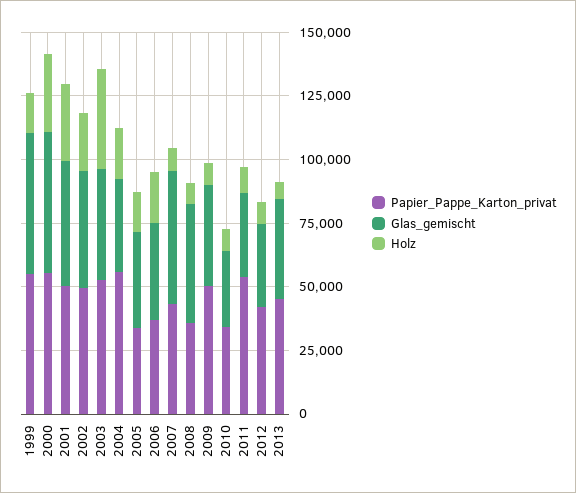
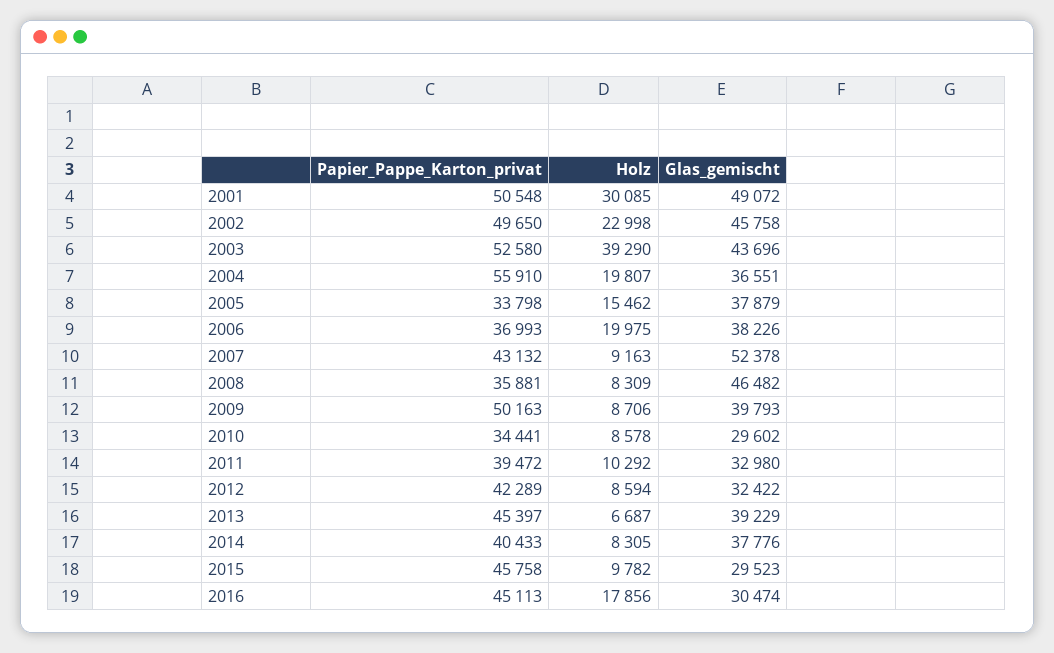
Papier_Pappe_Karton_privat, 1999: 55000 -> none
Glas_gemischt, 1999: 55000 -> none
Holz, 1999: 15000 -> none
Papier_Pappe_Karton_privat, 2000: 55000 -> none
Glas_gemischt, 2000: 55000 -> none
Holz, 2000: 30000 -> none
Papier_Pappe_Karton_privat, 2011: 55000 -> 39472
Papier_Pappe_Karton_privat, 2014: none -> 40433
Holz, 2014: none -> 8305
Glas_gemischt, 2014: none -> 37776
Papier_Pappe_Karton_privat, 2015: none -> 45758
Holz, 2015: none -> 9782
Glas_gemischt, 2015: none -> 29523
Papier_Pappe_Karton_privat, 2016: none -> 45113
Holz, 2016: none -> 17856
Glas_gemischt, 2016: none -> 30474

